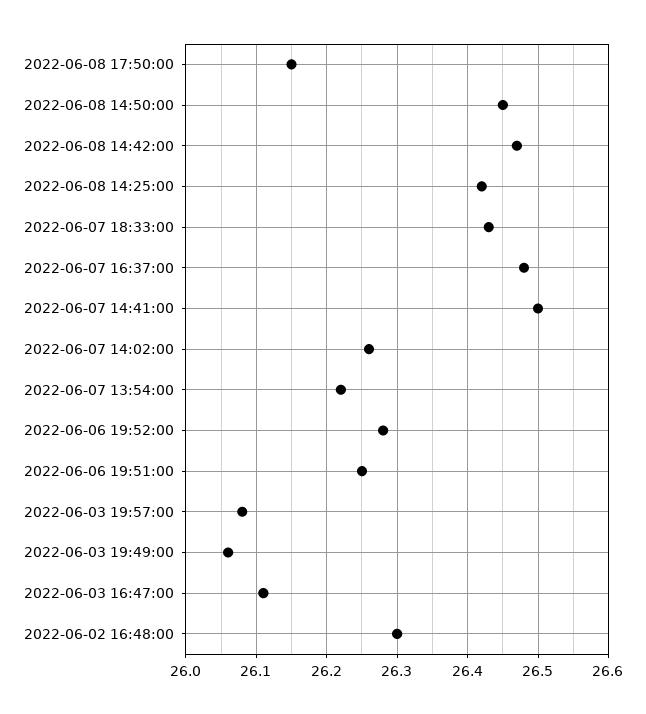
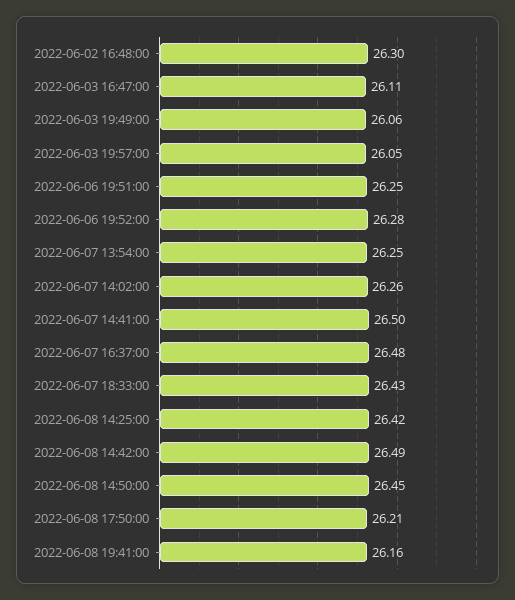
2022-06-08 17:50:00: 26.15 -> 26.21
2022-06-08 14:42:00: 26.47 -> 26.49
2022-06-07 13:54:00: 26.22 -> 26.25
2022-06-03 19:57:00: 26.08 -> 26.05
2022-06-08 19:41:00: none -> 26.16

